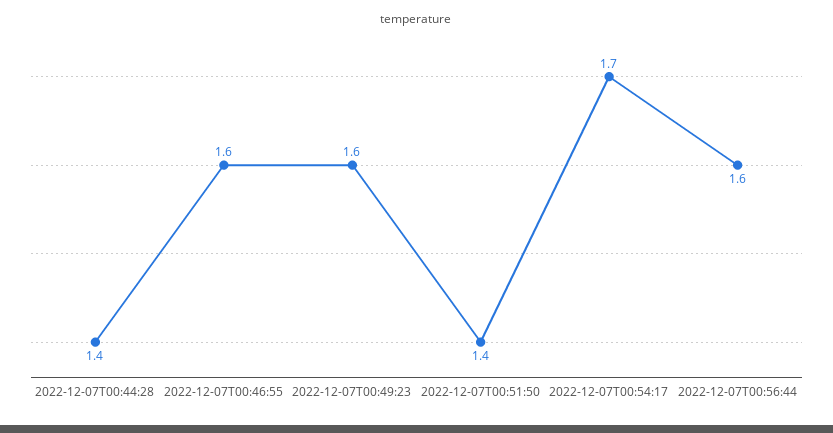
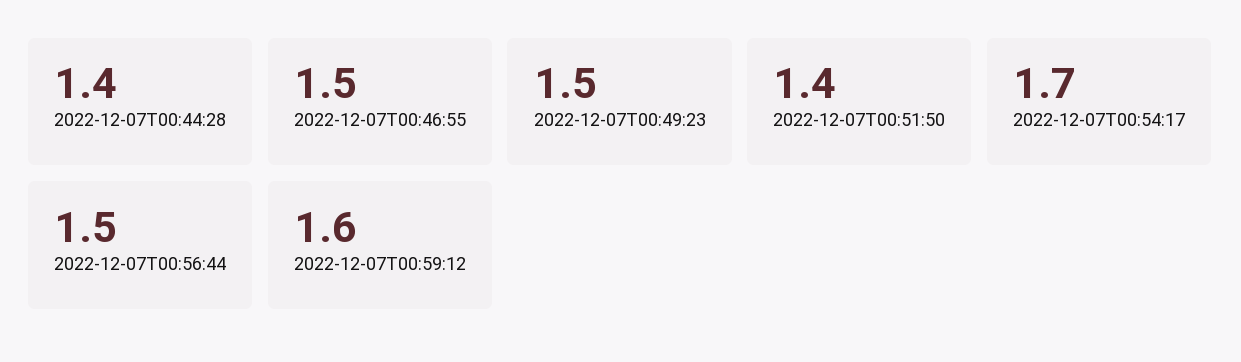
2022-12-07T00:46:55: 1.6 -> 1.5
2022-12-07T00:49:23: 1.6 -> 1.5
2022-12-07T00:56:44: 1.6 -> 1.5
2022-12-07T00:59:12: none -> 1.6

